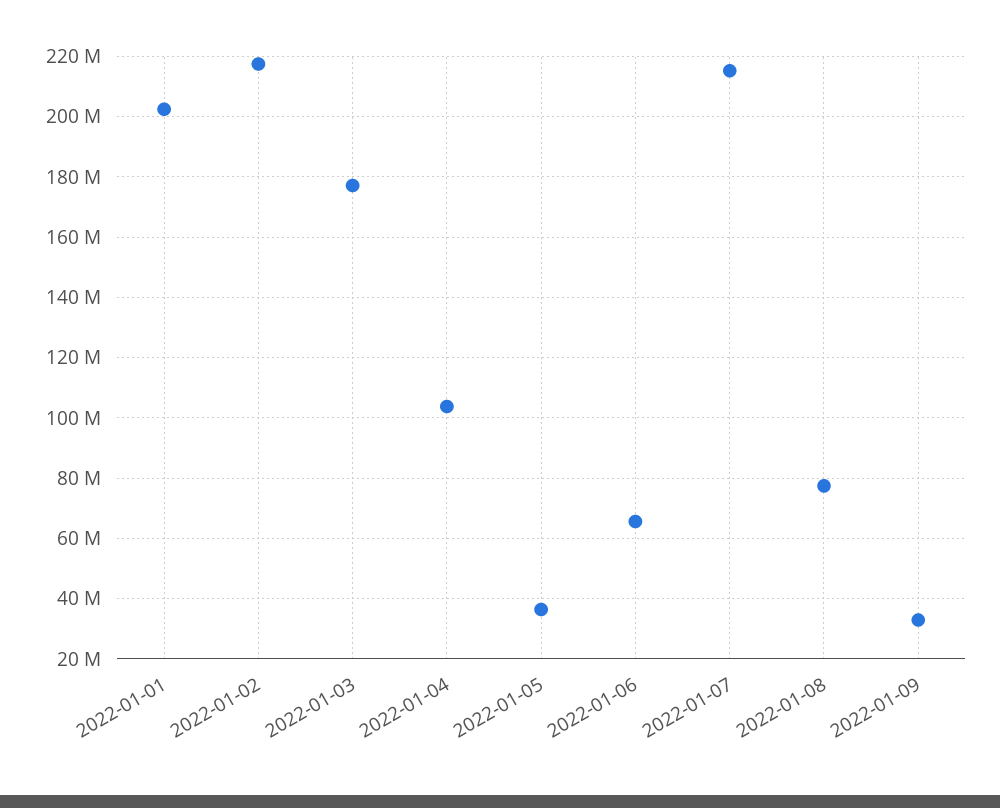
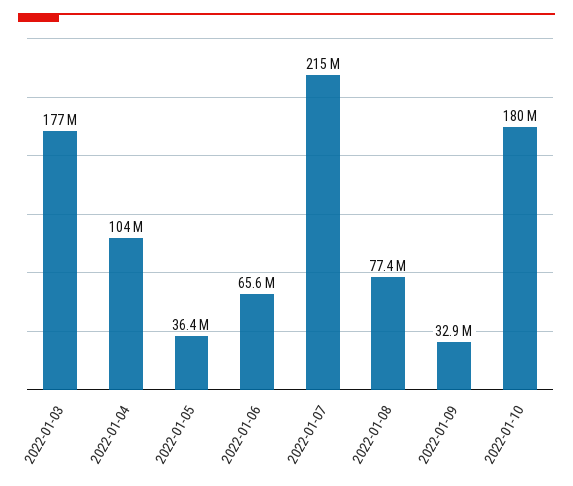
2022-01-01: 202000000 -> none
2022-01-02: 218000000 -> none
2022-01-10: none -> 180000000

